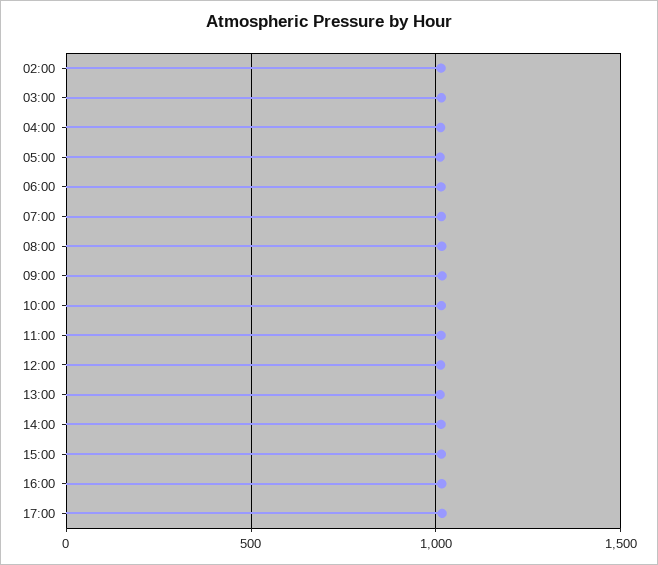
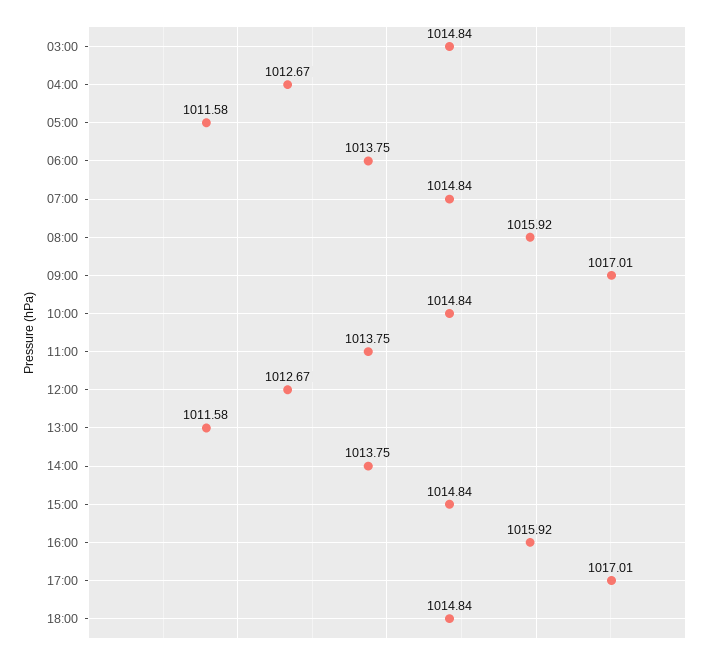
02:00: 1000 -> none
18:00: none -> 1014.84

